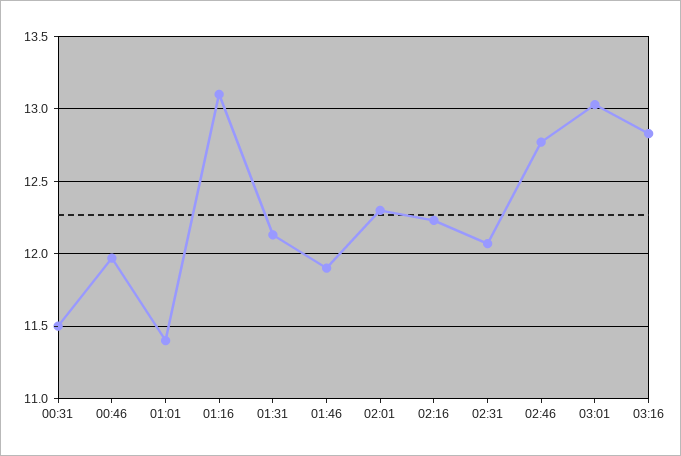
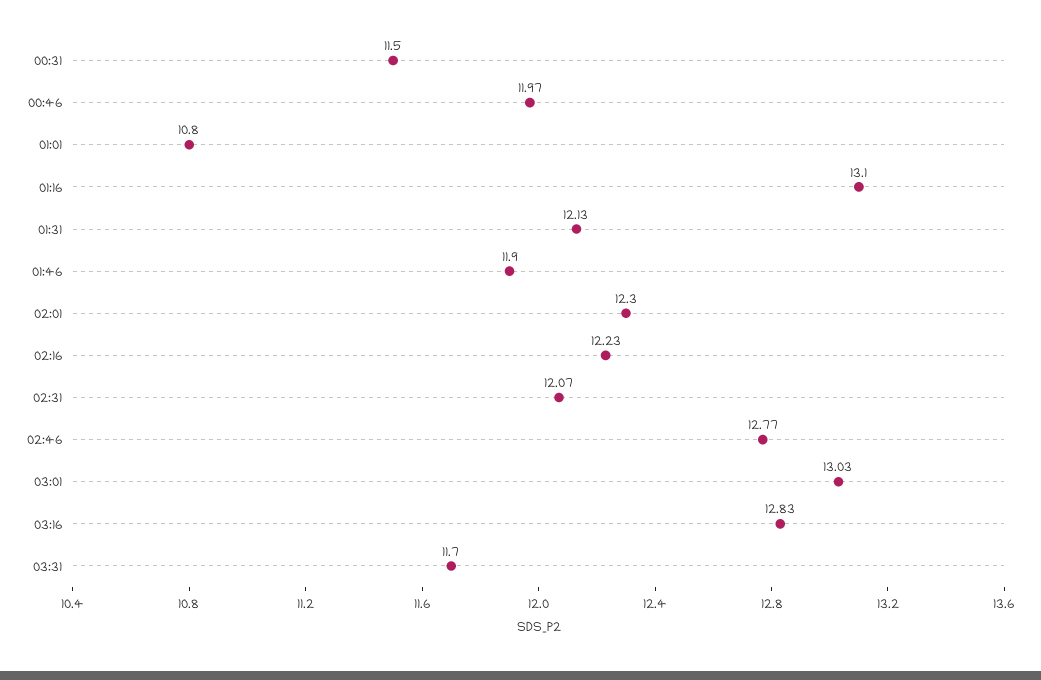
01:01: 11.4 -> 10.8
03:31: none -> 11.7

